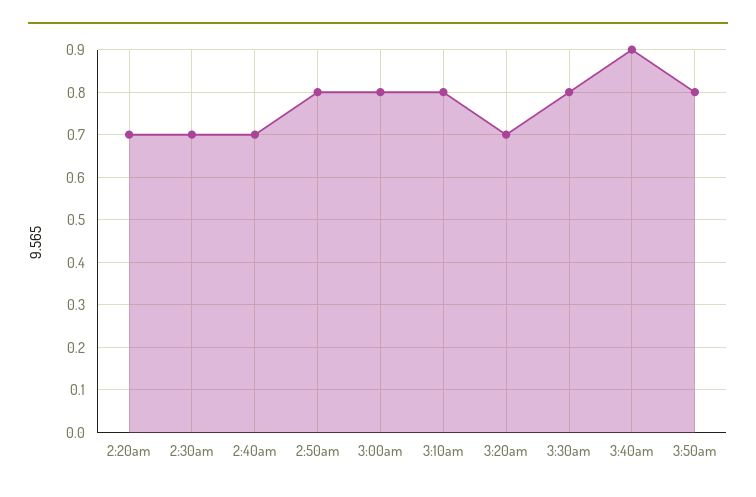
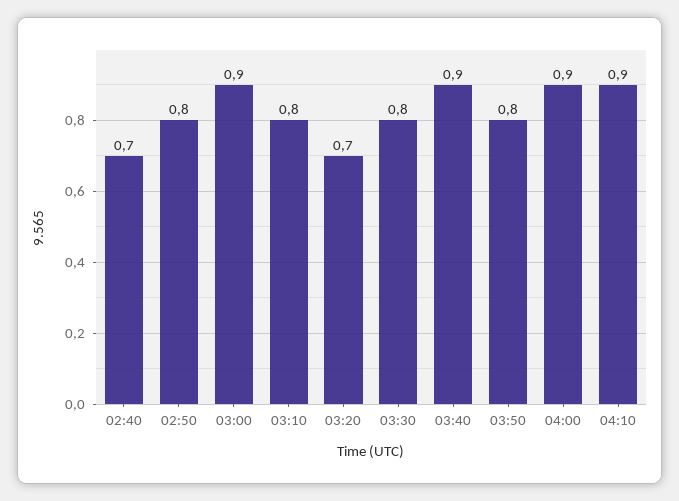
2:20am: 0.7 -> none
2:30am: 0.7 -> none
3:00am: 0.8 -> 0.9
04:00: none -> 0.9
04:10: none -> 0.9

